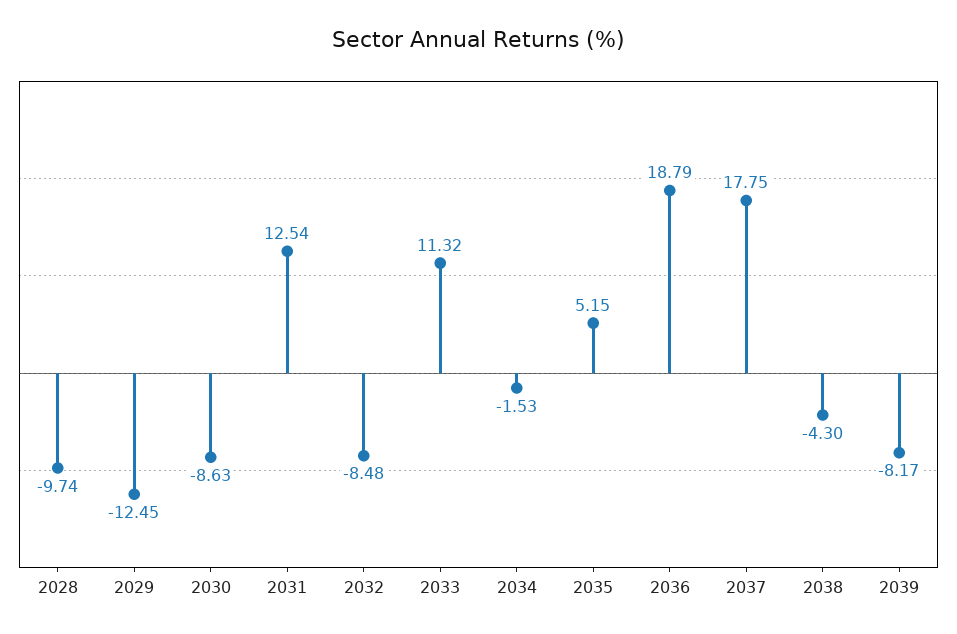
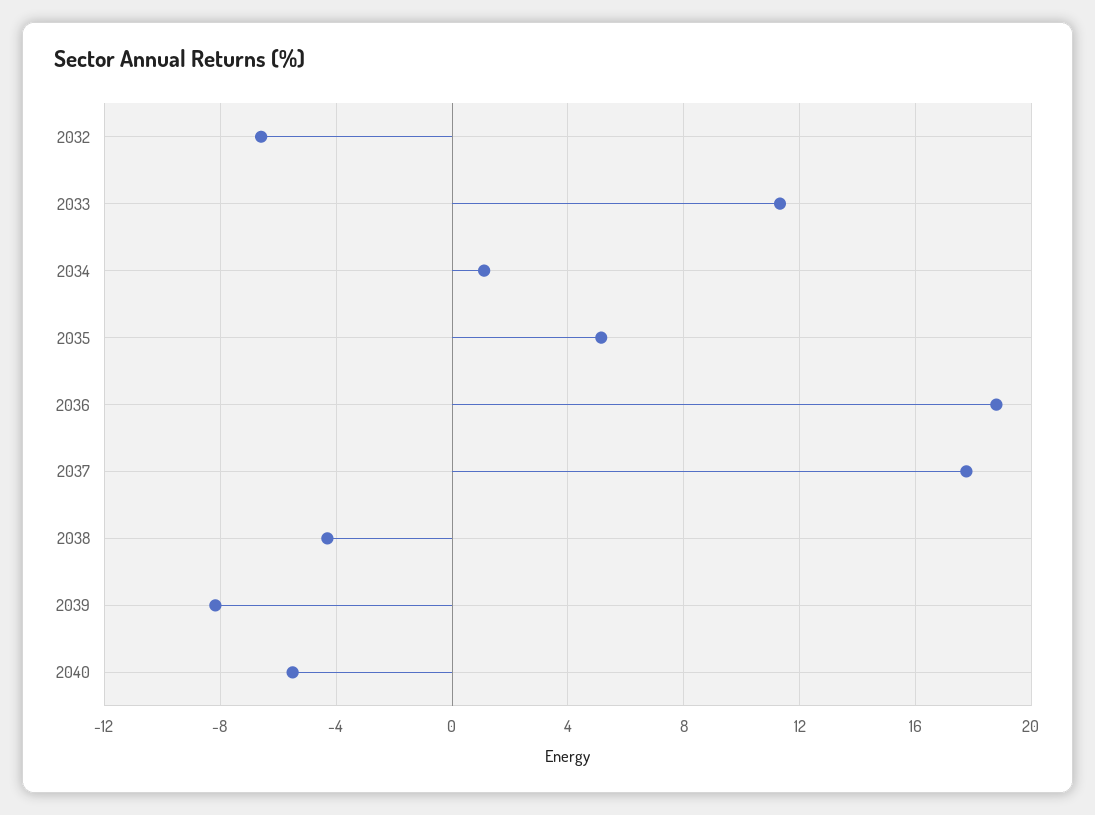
2028: -9.74 -> none
2029: -12.45 -> none
2030: -8.63 -> none
2031: 12.54 -> none
2032: -8.48 -> -6.5
2034: -1.53 -> 1
2040: none -> -5.5

